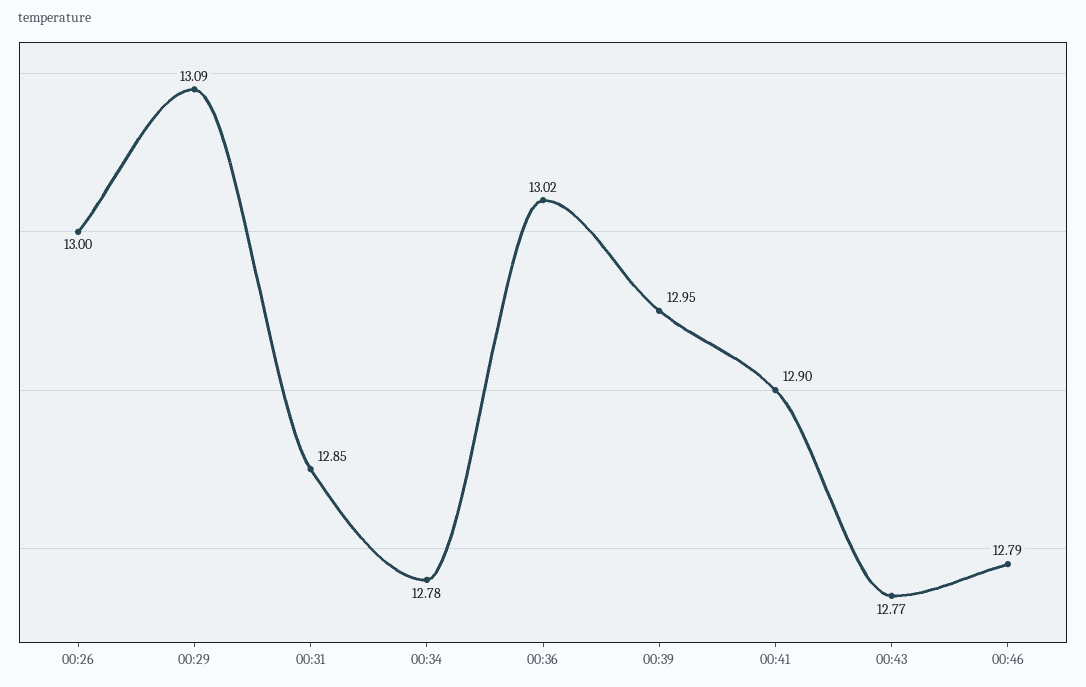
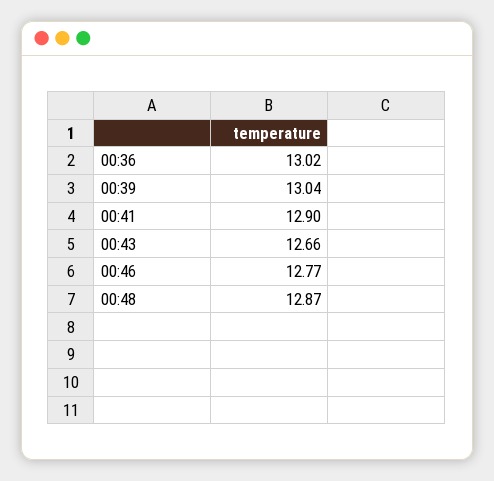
00:26: 13 -> none
00:29: 13.09 -> none
00:31: 12.85 -> none
00:34: 12.78 -> none
00:39: 12.95 -> 13.04
00:43: 12.77 -> 12.66
00:46: 12.79 -> 12.77
00:48: none -> 12.87

